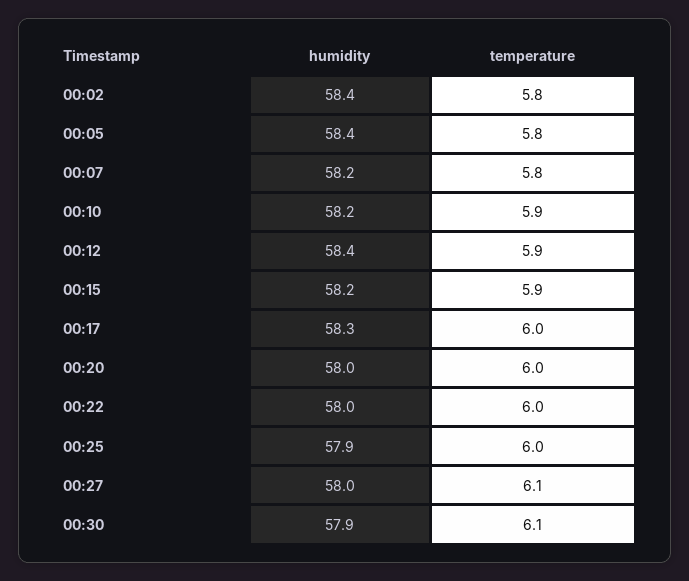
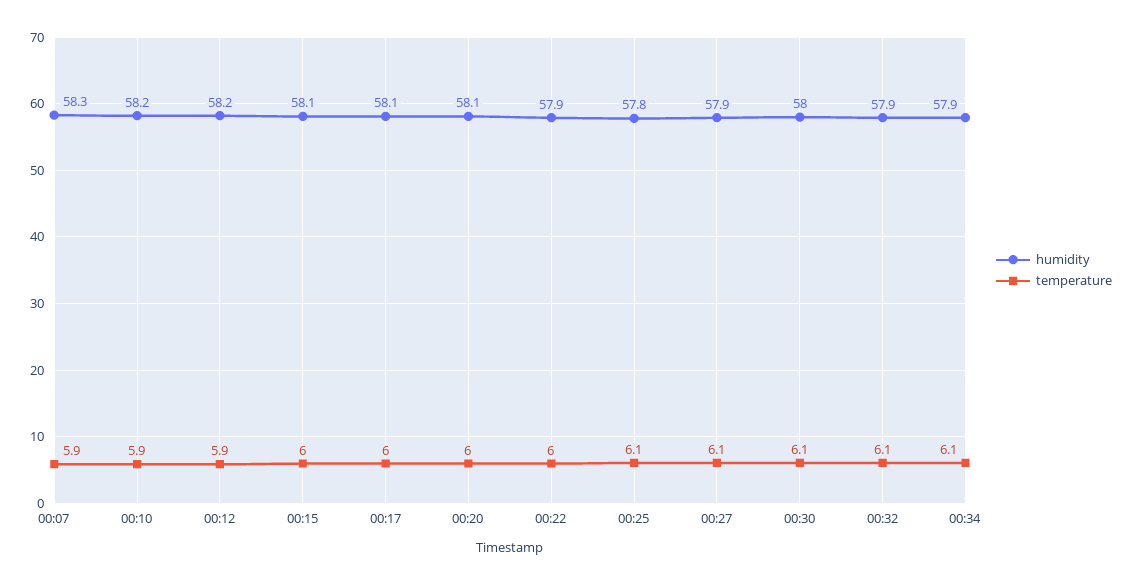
humidity, 00:02: 58.4 -> none
temperature, 00:02: 5.8 -> none
humidity, 00:05: 58.4 -> none
temperature, 00:05: 5.8 -> none
humidity, 00:07: 58.2 -> 58.3
temperature, 00:07: 5.8 -> 5.9
humidity, 00:12: 58.4 -> 58.2
humidity, 00:15: 58.2 -> 58.1
temperature, 00:15: 5.9 -> 6
humidity, 00:17: 58.3 -> 58.1
humidity, 00:20: 58 -> 58.1
humidity, 00:22: 58 -> 57.9
humidity, 00:25: 57.9 -> 57.8
temperature, 00:25: 6 -> 6.1
humidity, 00:27: 58 -> 57.9
humidity, 00:30: 57.9 -> 58
humidity, 00:32: none -> 57.9
temperature, 00:32: none -> 6.1
humidity, 00:34: none -> 57.9
temperature, 00:34: none -> 6.1

